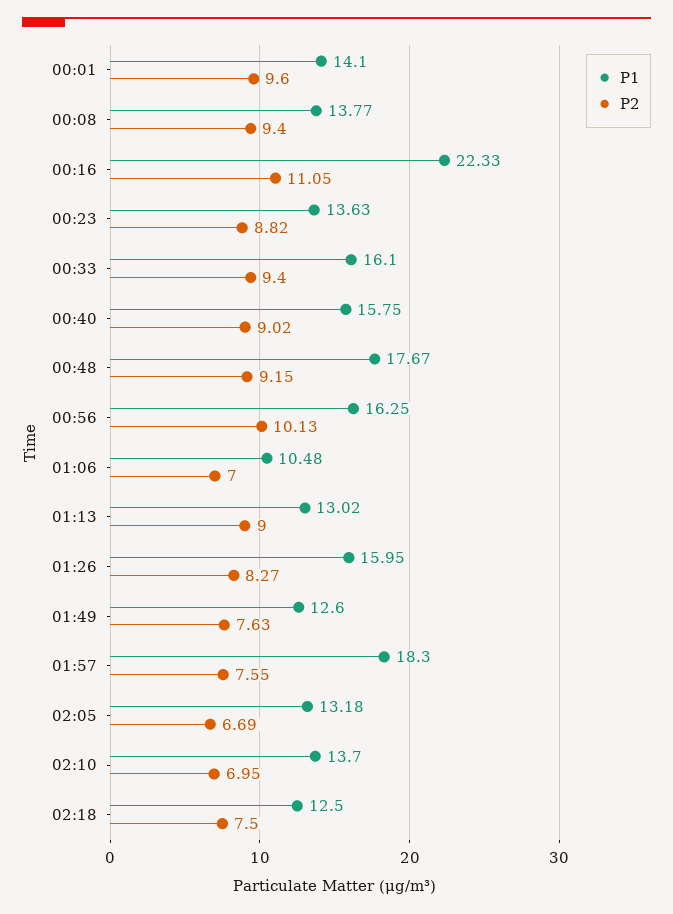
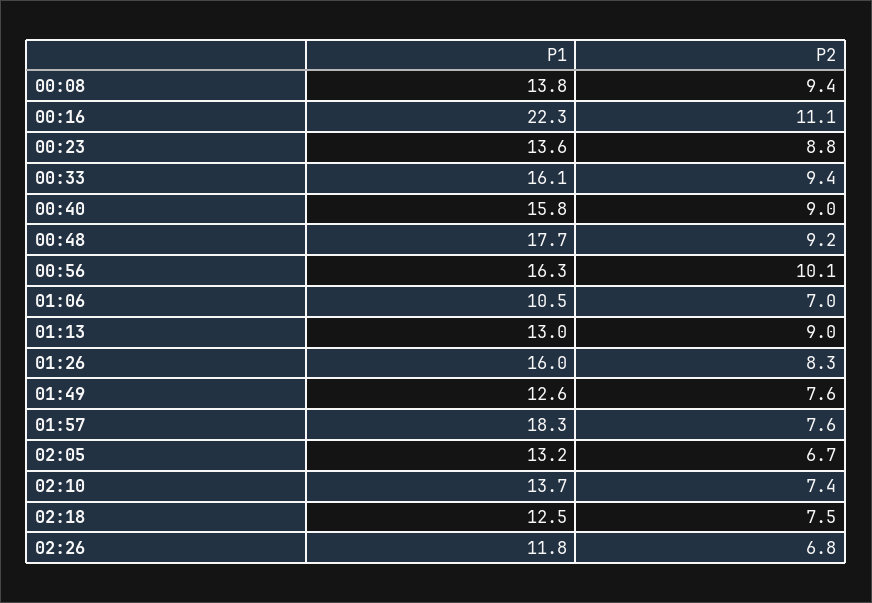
P1, 00:01: 14.1 -> none
P2, 00:01: 9.6 -> none
P2, 02:10: 6.95 -> 7.4
P1, 02:26: none -> 11.8
P2, 02:26: none -> 6.8

